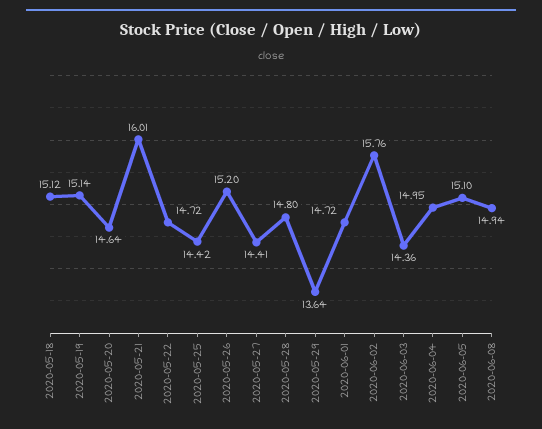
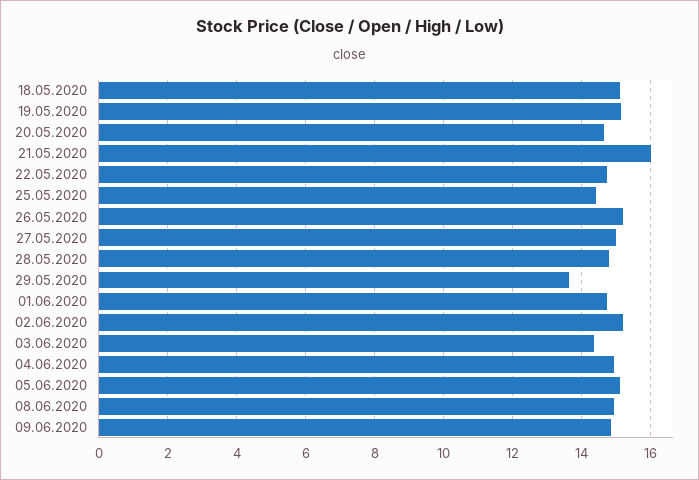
2020-05-27: 14.41 -> 15
2020-06-02: 15.76 -> 15.2
09.06.2020: none -> 14.8

